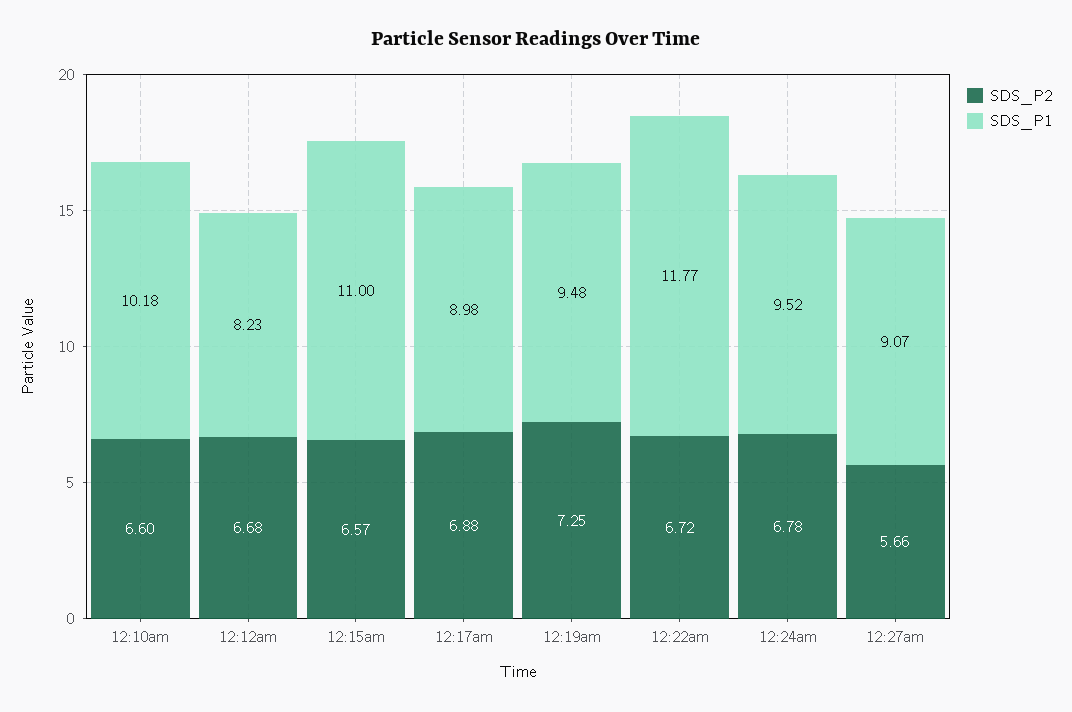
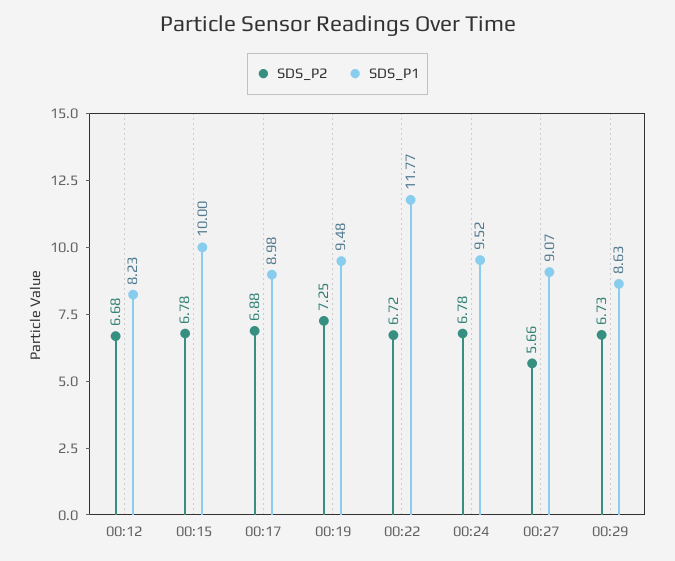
SDS_P2, 12:10am: 6.6 -> none
SDS_P1, 12:10am: 10.18 -> none
SDS_P2, 12:15am: 6.57 -> 6.78
SDS_P1, 12:15am: 11 -> 10
SDS_P2, 00:29: none -> 6.73
SDS_P1, 00:29: none -> 8.63

